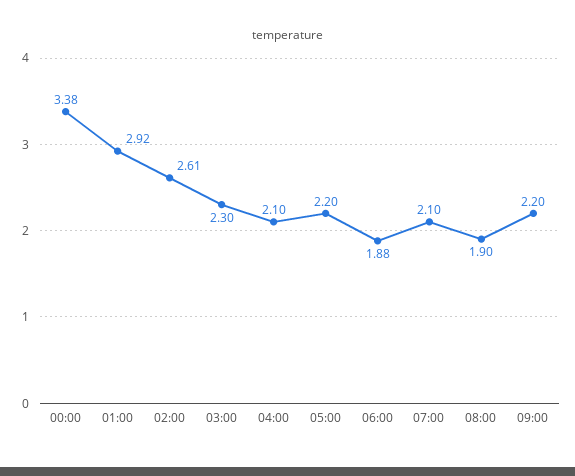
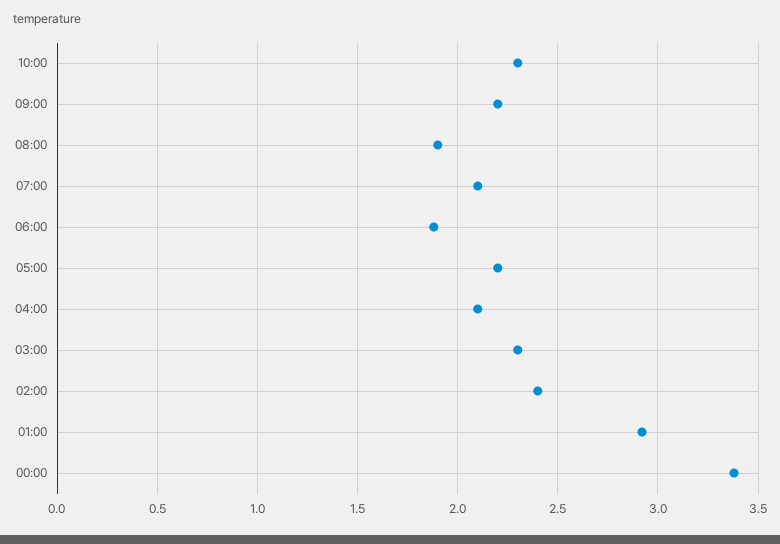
02:00: 2.61 -> 2.4
10:00: none -> 2.3

